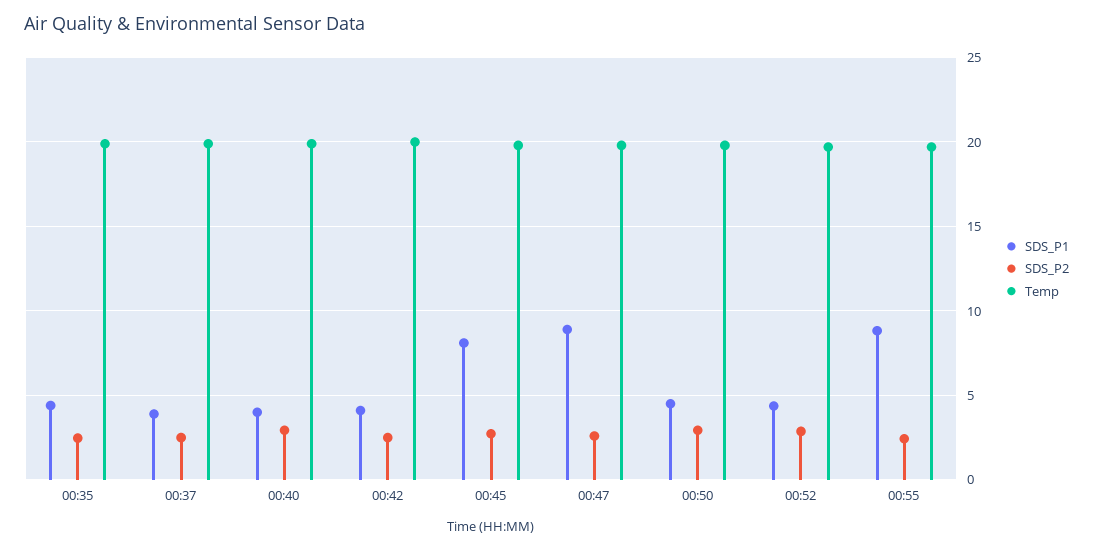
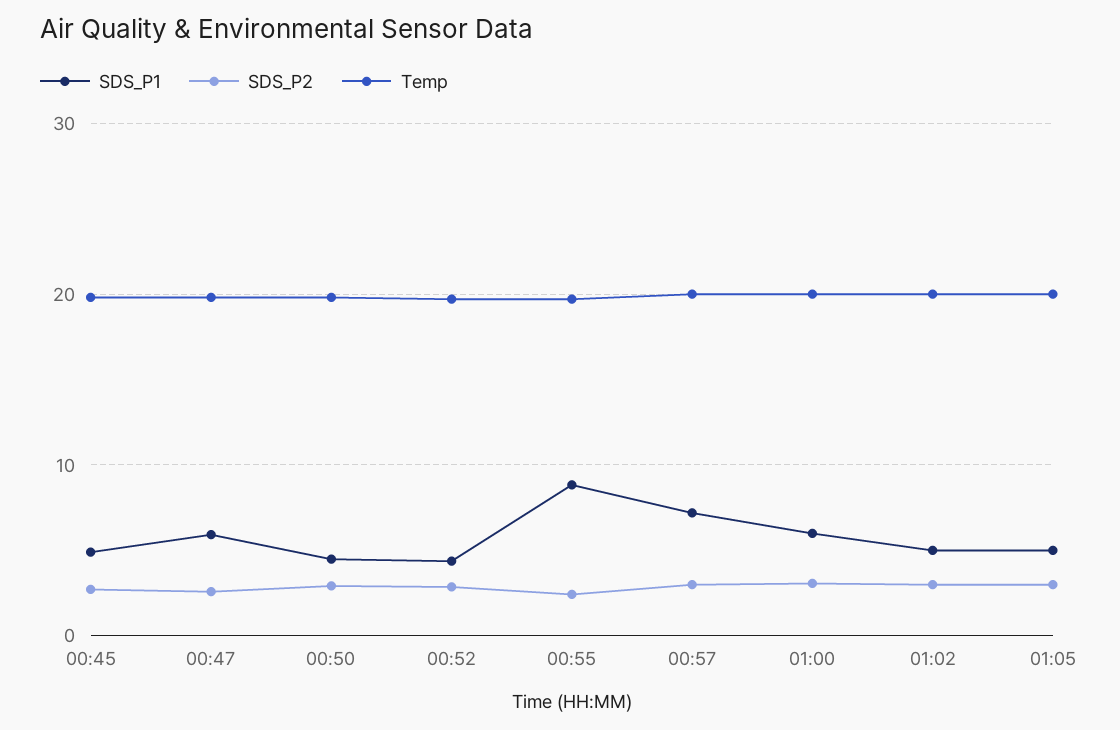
SDS_P1, 00:35: 4.5 -> none
SDS_P2, 00:35: 2.5 -> none
Temp, 00:35: 20 -> none
SDS_P1, 00:37: 4 -> none
SDS_P2, 00:37: 2.5 -> none
Temp, 00:37: 20 -> none
SDS_P1, 00:40: 4 -> none
SDS_P2, 00:40: 3 -> none
Temp, 00:40: 20 -> none
SDS_P1, 00:42: 4 -> none
SDS_P2, 00:42: 2.5 -> none
Temp, 00:42: 20 -> none
SDS_P1, 00:45: 8 -> 5
SDS_P1, 00:47: 9 -> 6
SDS_P1, 00:57: none -> 7
SDS_P2, 00:57: none -> 3
Temp, 00:57: none -> 20
SDS_P1, 01:00: none -> 6
SDS_P2, 01:00: none -> 3
Temp, 01:00: none -> 20
SDS_P1, 01:02: none -> 5
SDS_P2, 01:02: none -> 3
Temp, 01:02: none -> 20
SDS_P1, 01:05: none -> 5
SDS_P2, 01:05: none -> 3
Temp, 01:05: none -> 20

